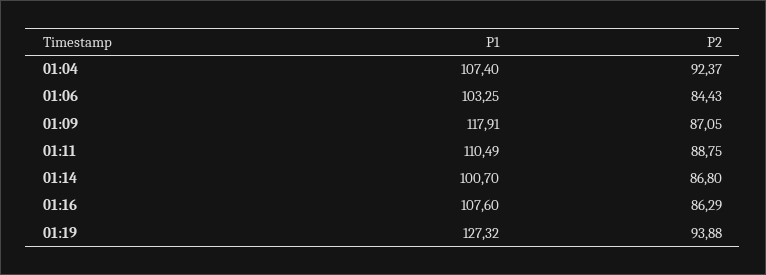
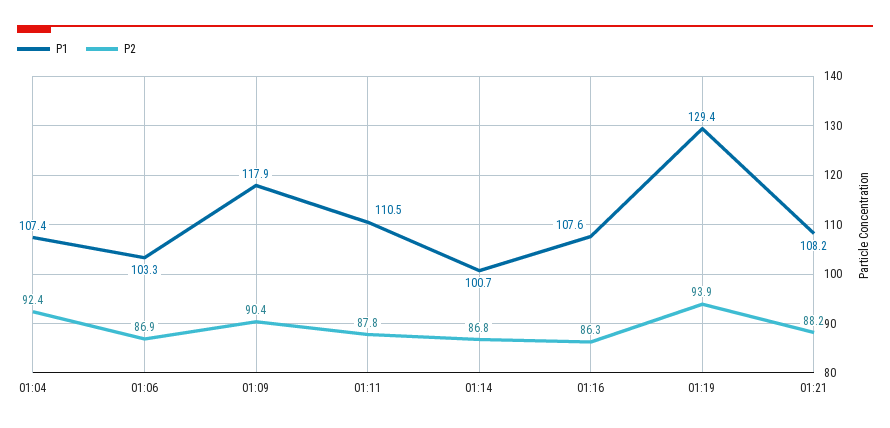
P2, 01:06: 84.43 -> 86.9
P2, 01:09: 87.05 -> 90.4
P2, 01:11: 88.75 -> 87.8
P1, 01:19: 127.32 -> 129.4
P1, 01:21: none -> 108.2
P2, 01:21: none -> 88.2

